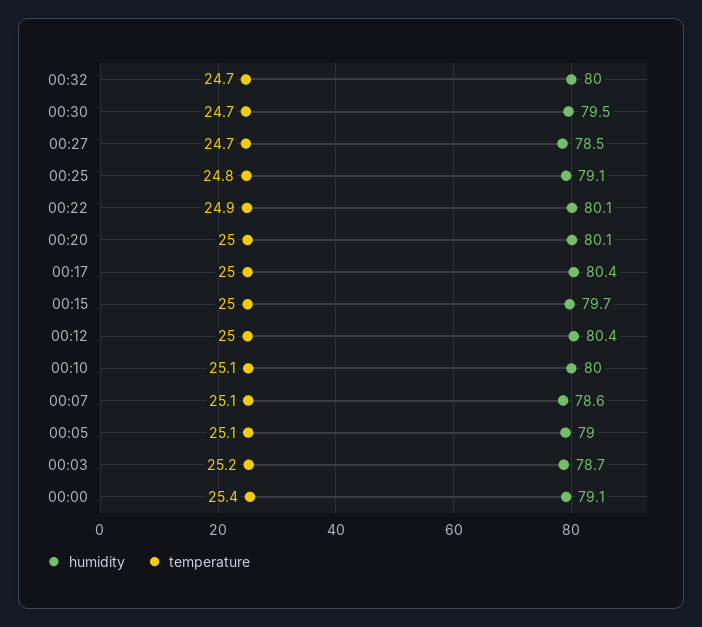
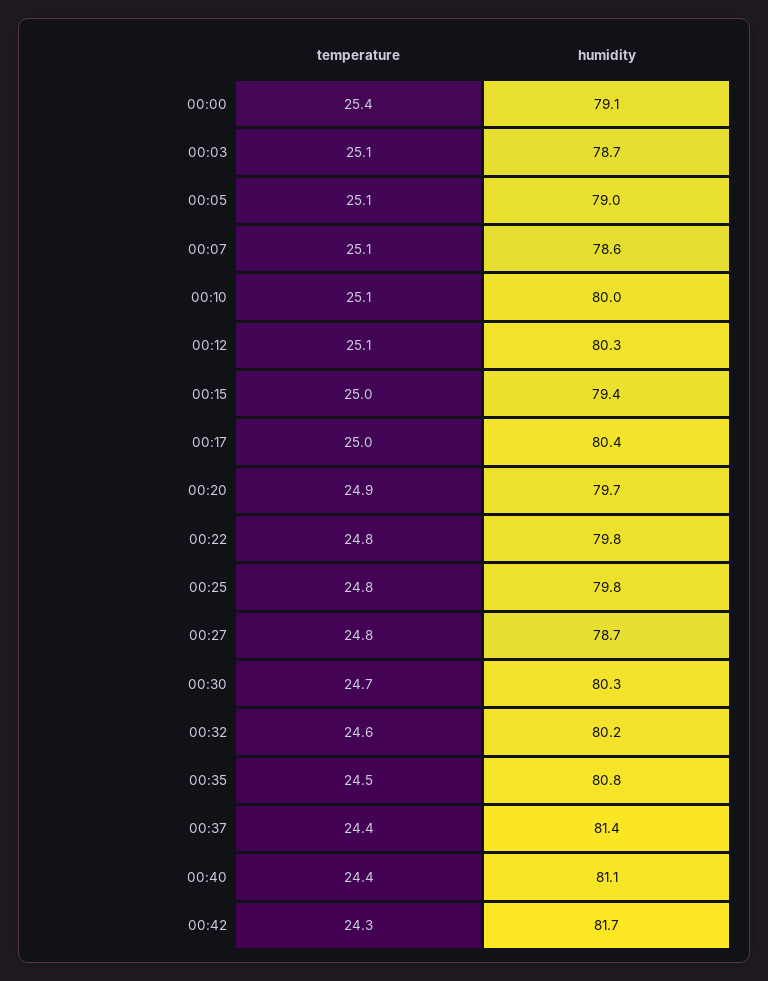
humidity, 00:32: 80 -> 80.2
temperature, 00:32: 24.7 -> 24.6
humidity, 00:30: 79.5 -> 80.3
humidity, 00:27: 78.5 -> 78.7
temperature, 00:27: 24.7 -> 24.8
humidity, 00:25: 79.1 -> 79.8
humidity, 00:22: 80.1 -> 79.8
temperature, 00:22: 24.9 -> 24.8
humidity, 00:20: 80.1 -> 79.7
temperature, 00:20: 25 -> 24.9
humidity, 00:15: 79.7 -> 79.4
humidity, 00:12: 80.4 -> 80.3
temperature, 00:12: 25 -> 25.1
temperature, 00:03: 25.2 -> 25.1
temperature, 00:35: none -> 24.5
humidity, 00:35: none -> 80.8
temperature, 00:37: none -> 24.4
humidity, 00:37: none -> 81.4
temperature, 00:40: none -> 24.4
humidity, 00:40: none -> 81.1
temperature, 00:42: none -> 24.3
humidity, 00:42: none -> 81.7

